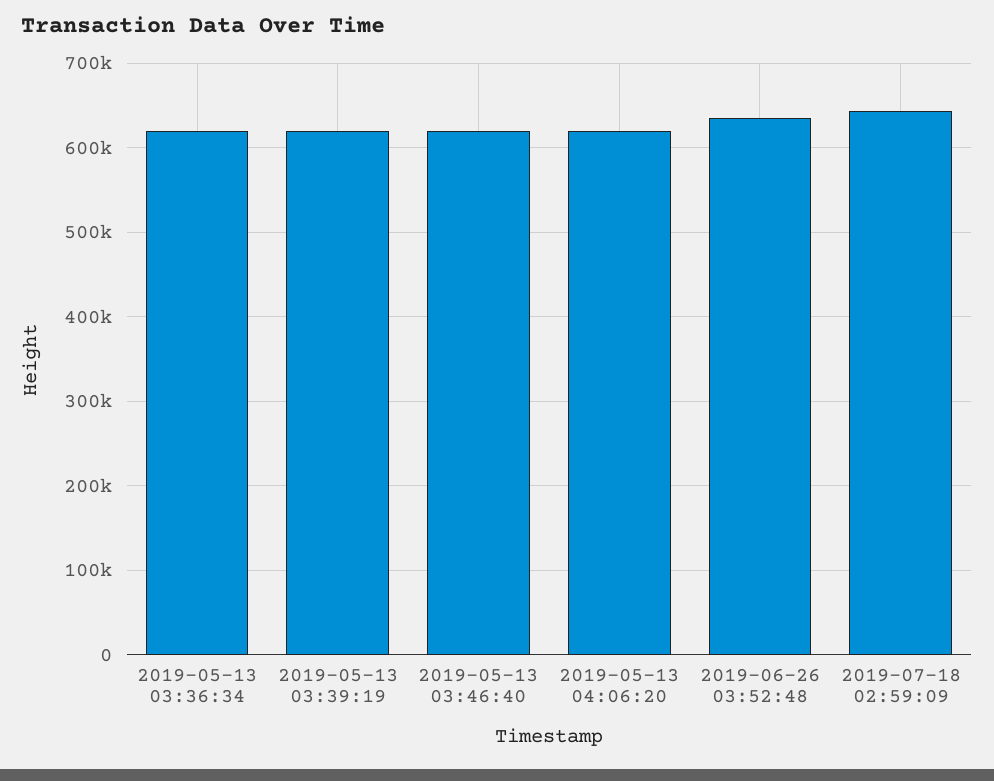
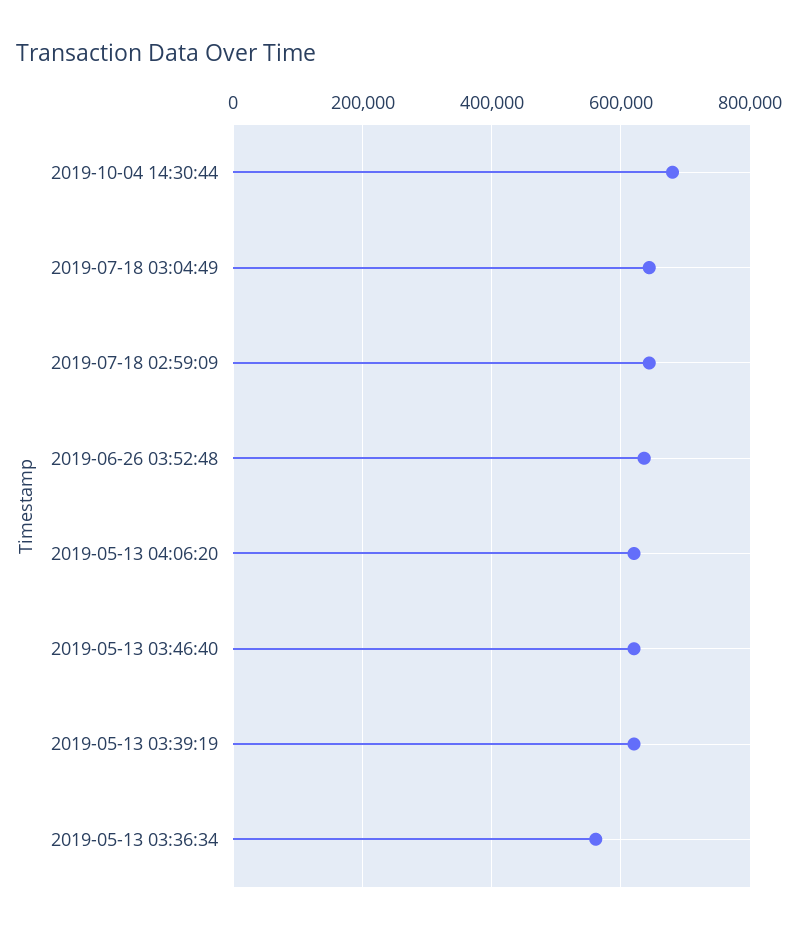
2019-05-13 03:36:34: 620000 -> 560000
2019-10-04 14:30:44: none -> 680000
2019-07-18 03:04:49: none -> 640000

